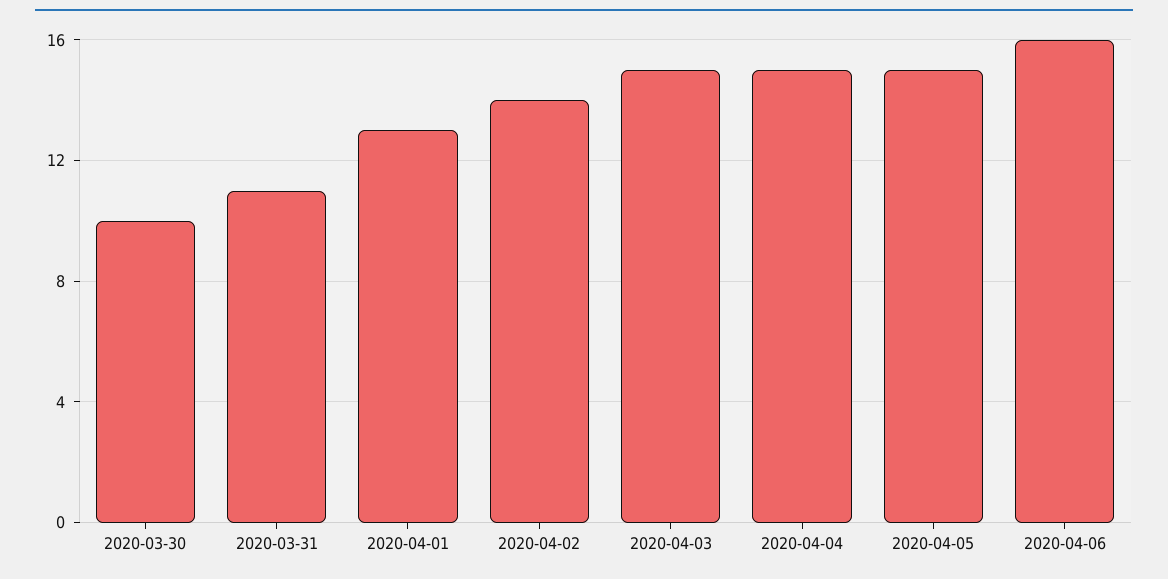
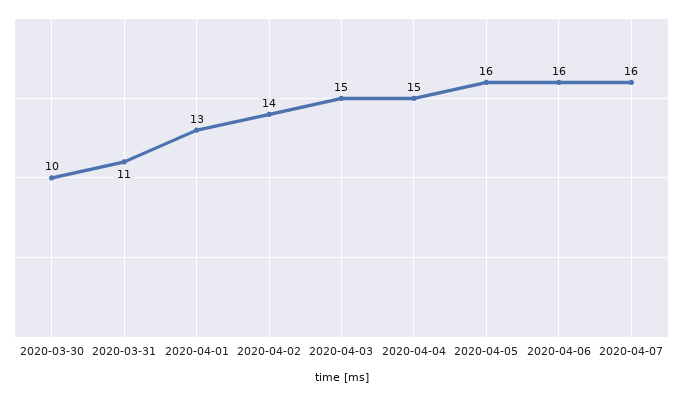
2020-04-05: 15 -> 16
2020-04-07: none -> 16

